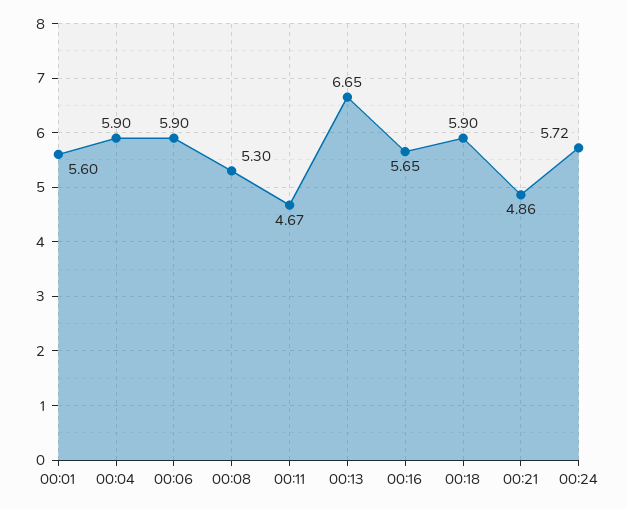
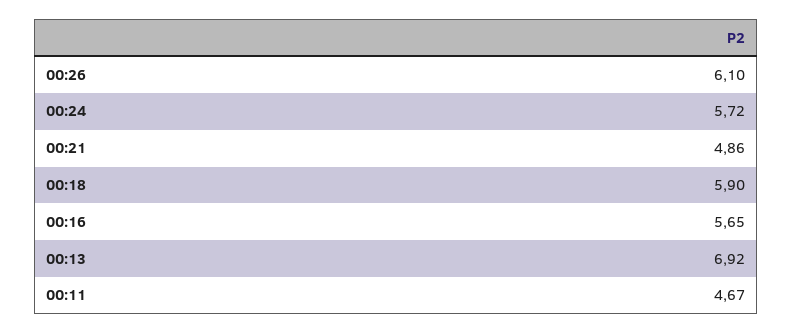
00:01: 5.6 -> none
00:04: 5.9 -> none
00:06: 5.9 -> none
00:08: 5.3 -> none
00:13: 6.65 -> 6.92
00:26: none -> 6.1

